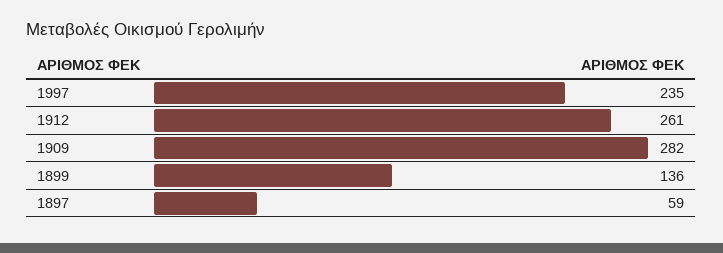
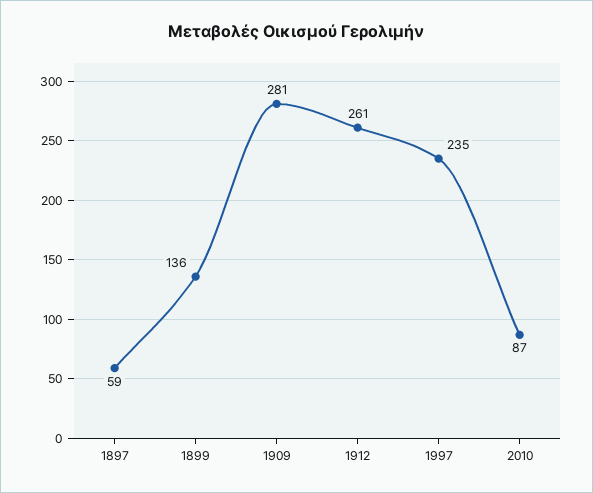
1909: 282 -> 281
2010: none -> 87

